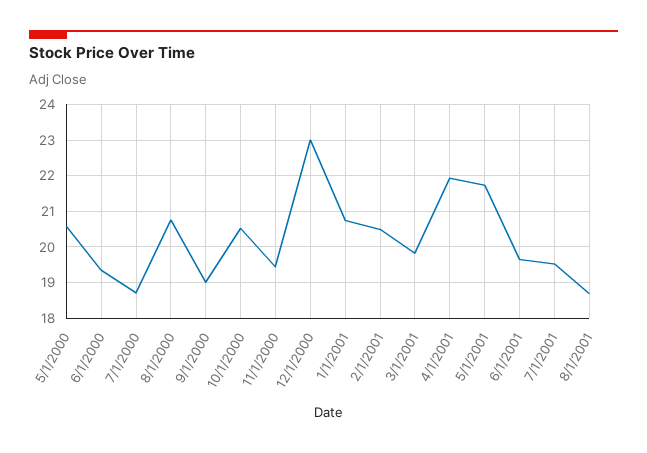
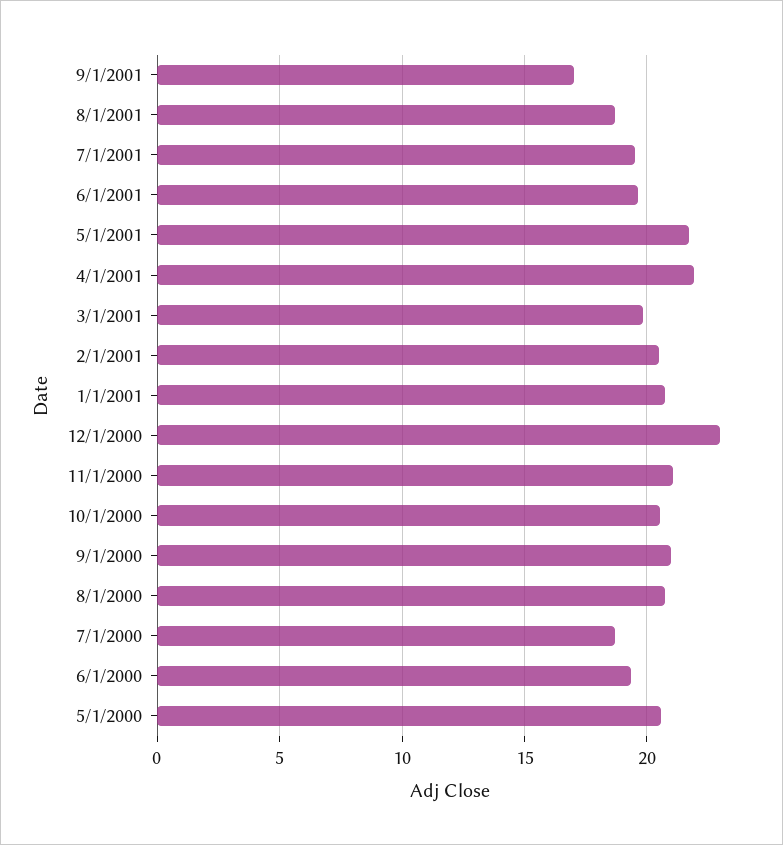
9/1/2000: 19 -> 21
11/1/2000: 19.4 -> 21
9/1/2001: none -> 17

